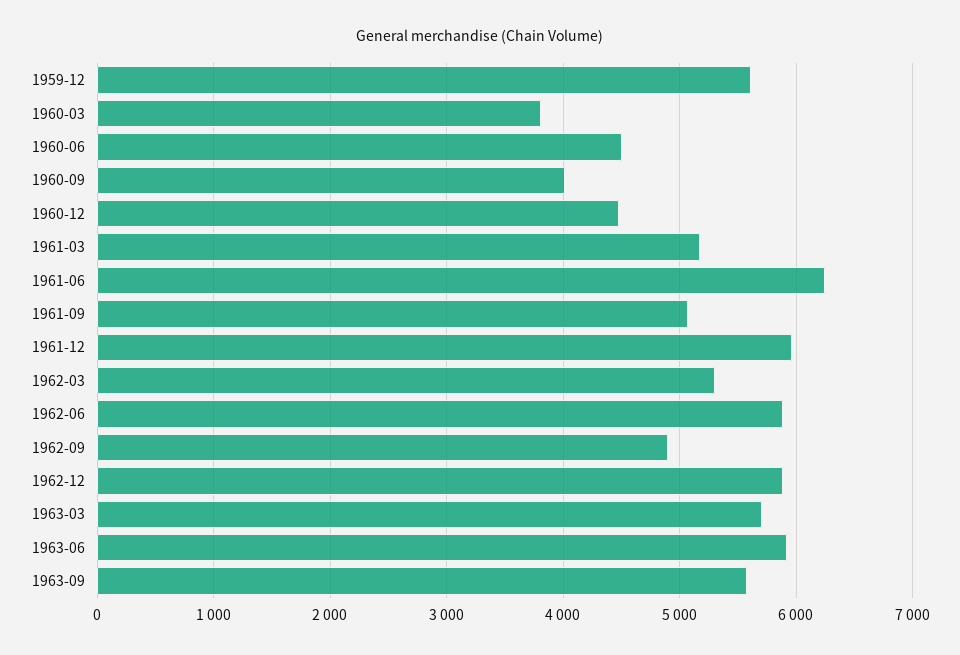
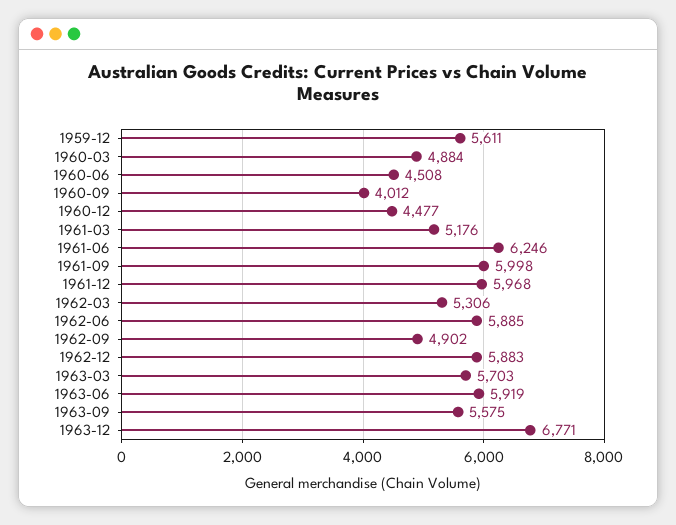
1960-03: 3800 -> 4884
1961-09: 5100 -> 5998
1963-12: none -> 6771

